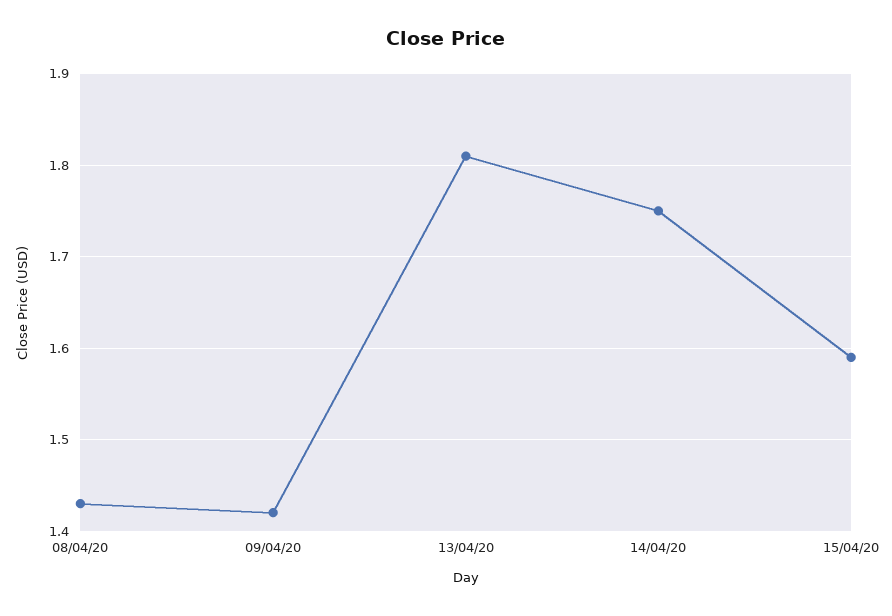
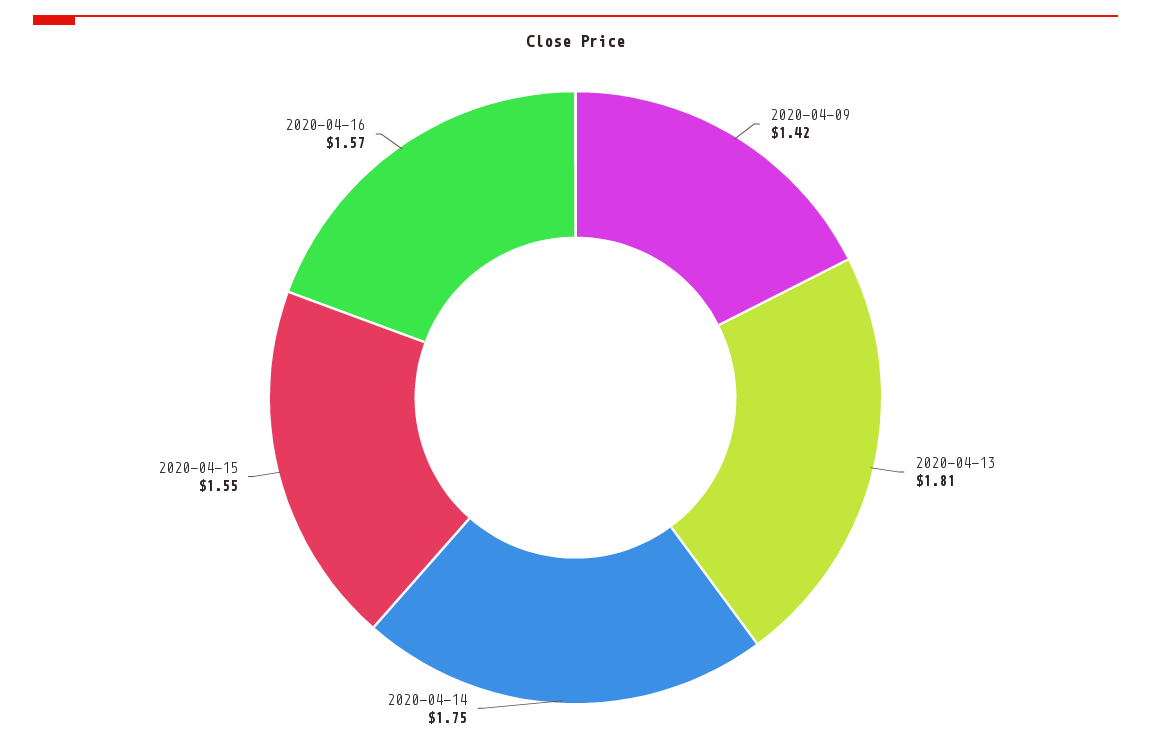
08/04/20: 1.43 -> none
15/04/20: 1.59 -> 1.55
2020-04-16: none -> 1.57

